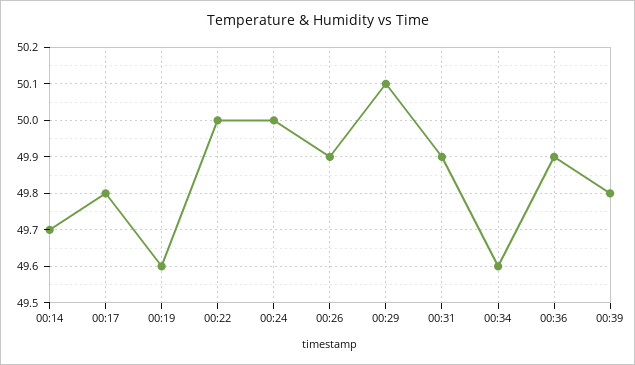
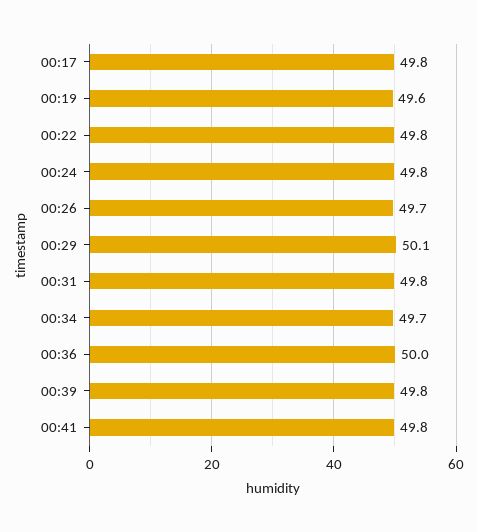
00:14: 49.7 -> none
00:22: 50 -> 49.8
00:24: 50 -> 49.8
00:26: 49.9 -> 49.7
00:31: 49.9 -> 49.8
00:34: 49.6 -> 49.7
00:36: 49.9 -> 50
00:41: none -> 49.8

